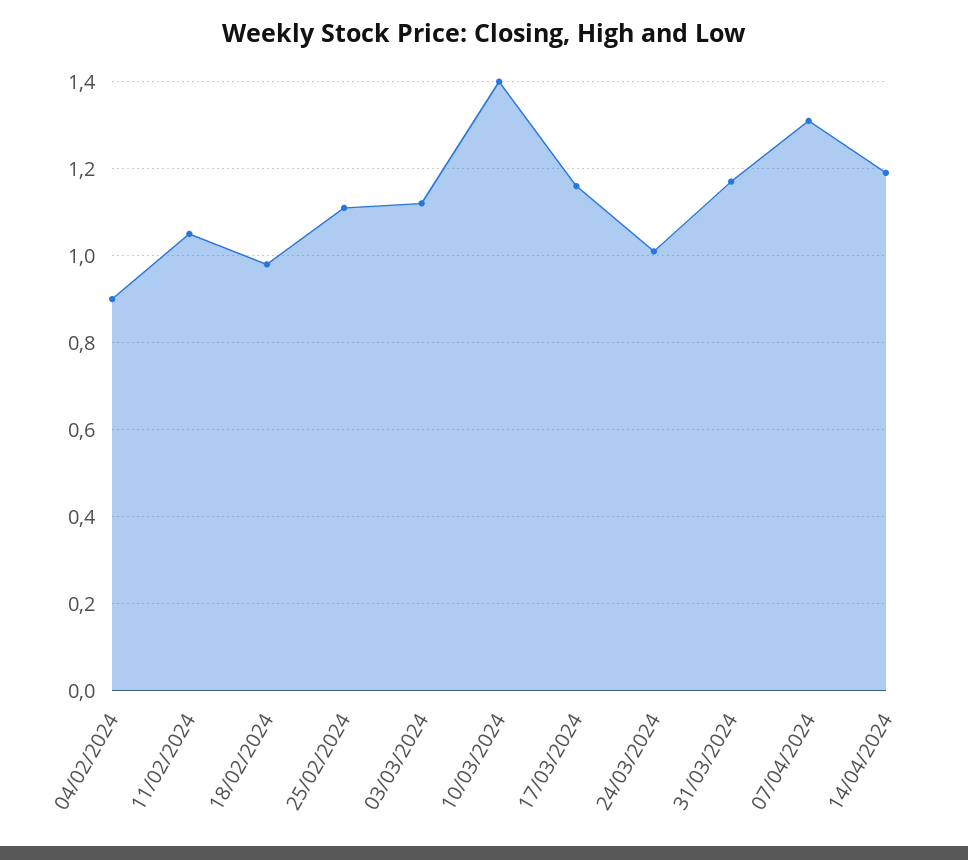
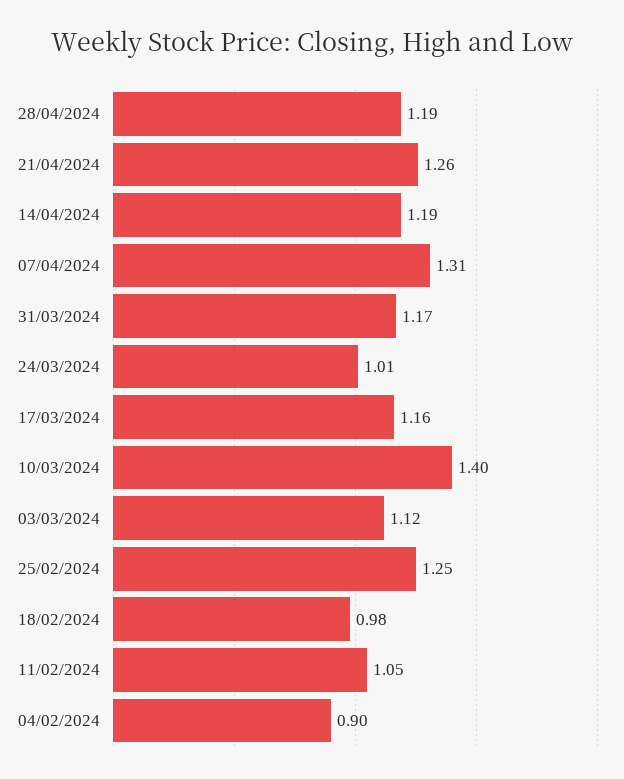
25/02/2024: 1.1 -> 1.25
28/04/2024: none -> 1.19
21/04/2024: none -> 1.26

